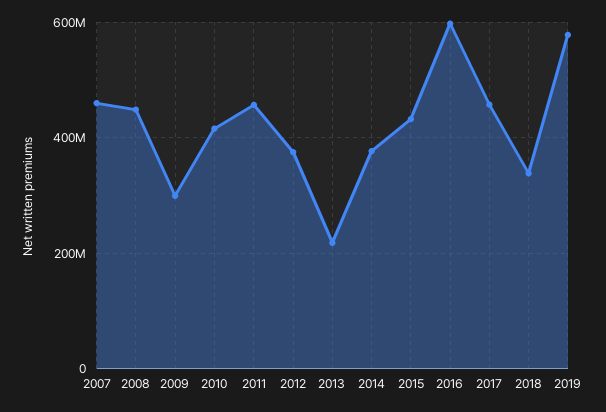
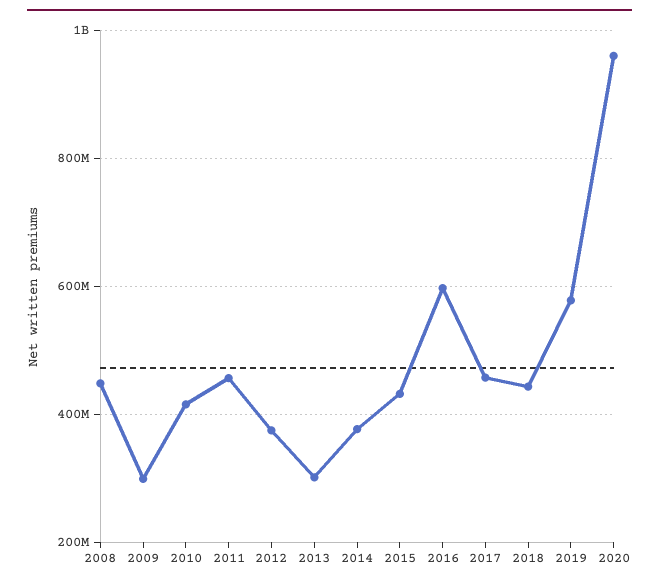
2007: 460000000 -> none
2013: 220000000 -> 300000000
2018: 340000000 -> 440000000
2020: none -> 960000000

